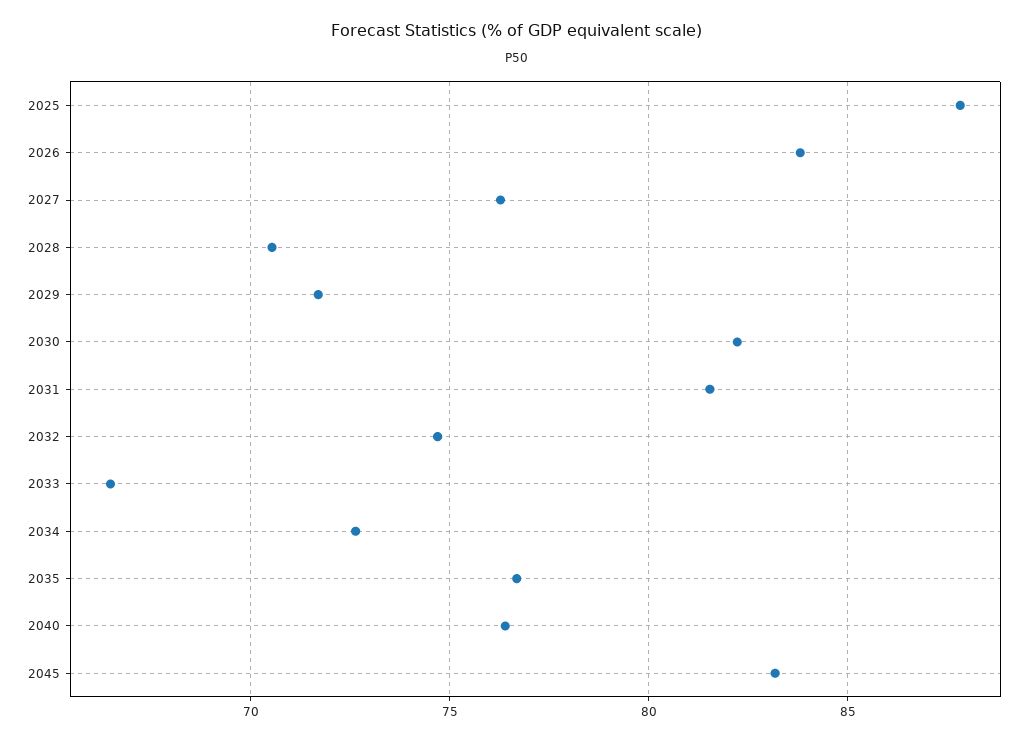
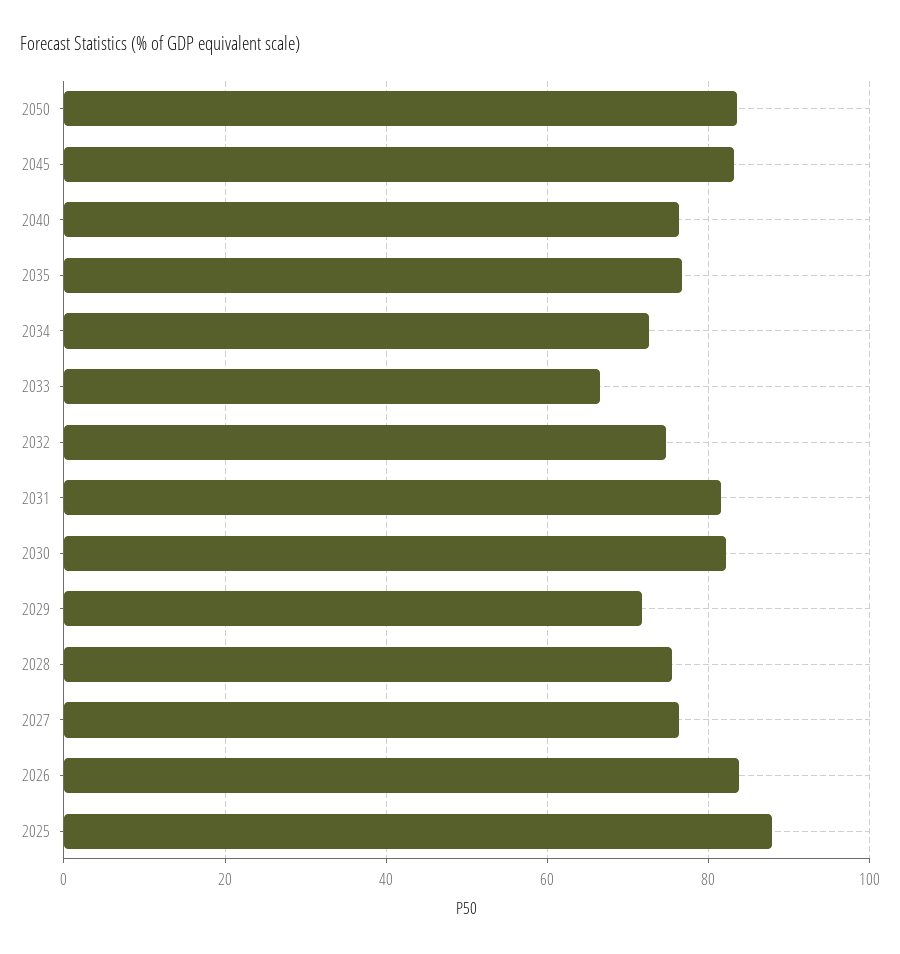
2028: 70.5 -> 76
2050: none -> 84

